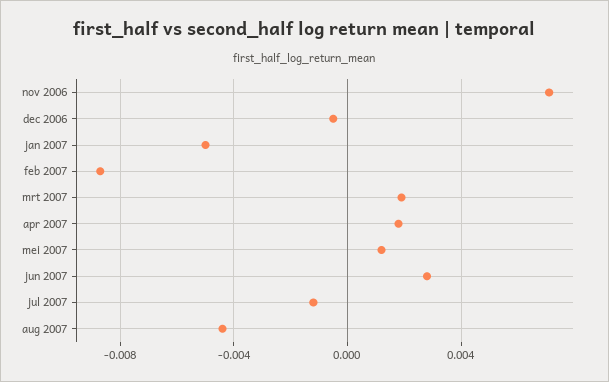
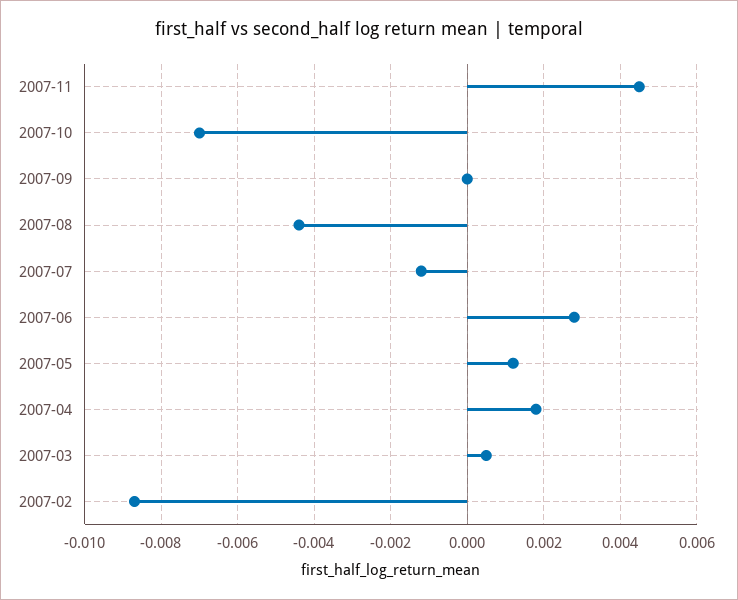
nov 2006: 0.007 -> none
dec 2006: -0.0005 -> none
jan 2007: -0.005 -> none
mrt 2007: 0.002 -> 0.0005
2007-11: none -> 0.0045
2007-10: none -> -0.007
2007-09: none -> 0

